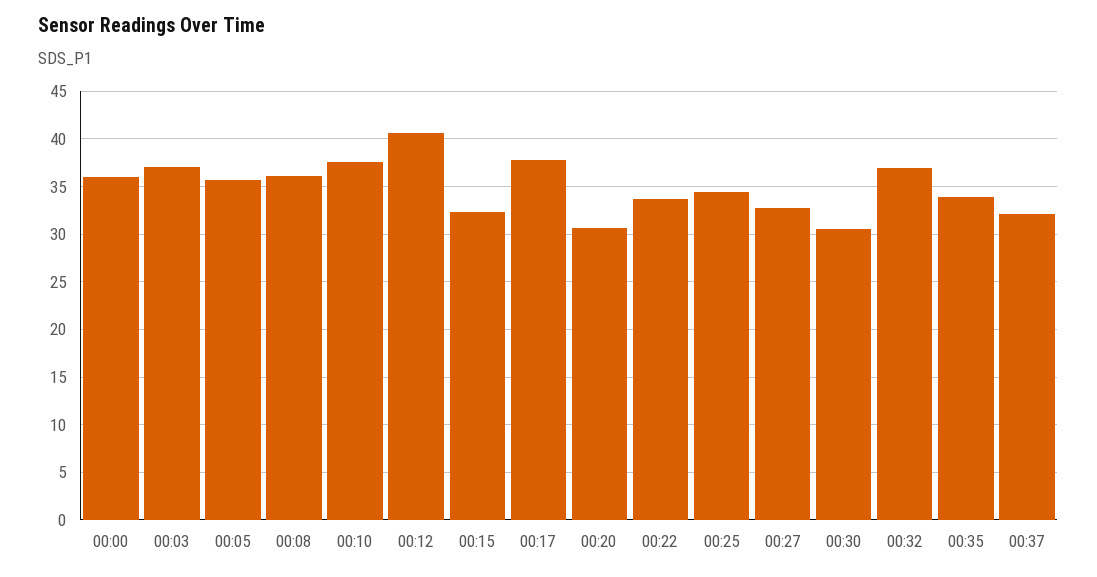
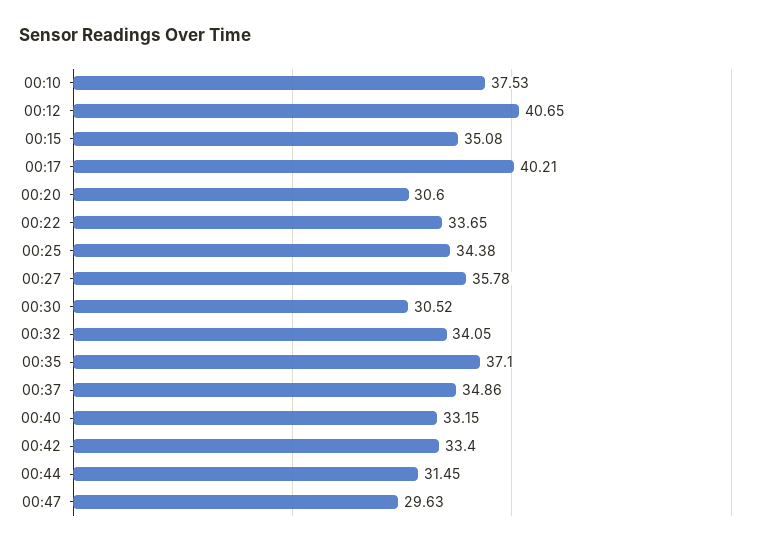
00:00: 36 -> none
00:03: 37 -> none
00:05: 36 -> none
00:08: 36 -> none
00:15: 32 -> 35.08
00:17: 38 -> 40.21
00:27: 33 -> 35.78
00:32: 37 -> 34.05
00:35: 34 -> 37.1
00:37: 32 -> 34.86
00:40: none -> 33.15
00:42: none -> 33.4
00:44: none -> 31.45
00:47: none -> 29.63

